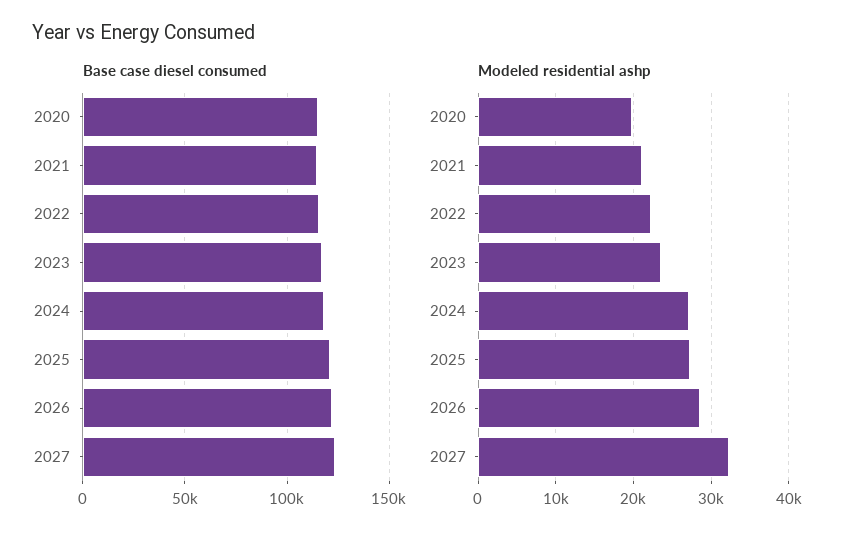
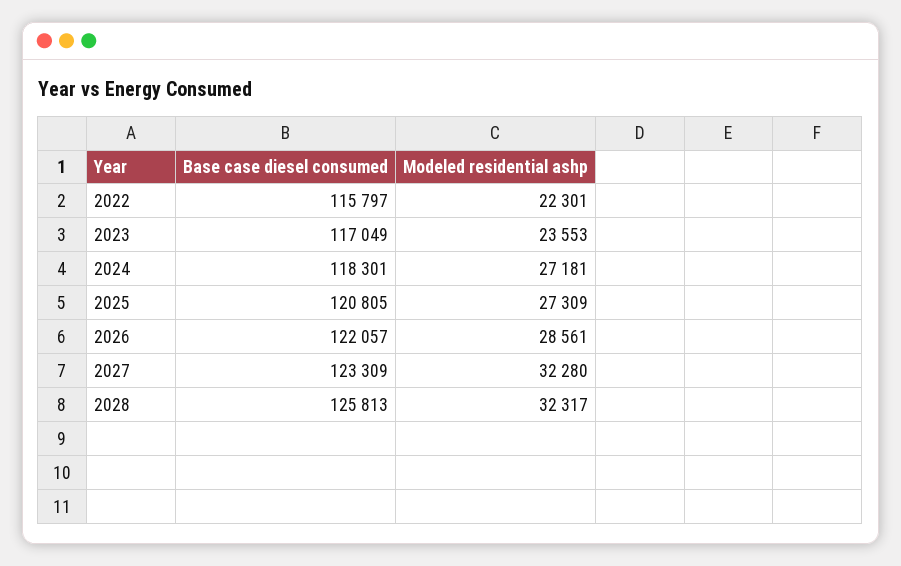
Base case diesel consumed, 2020: 115000 -> none
Base case diesel consumed, 2021: 115000 -> none
Modeled residential ashp, 2020: 20000 -> none
Modeled residential ashp, 2021: 21000 -> none
Base case diesel consumed, 2028: none -> 125813
Modeled residential ashp, 2028: none -> 32317

